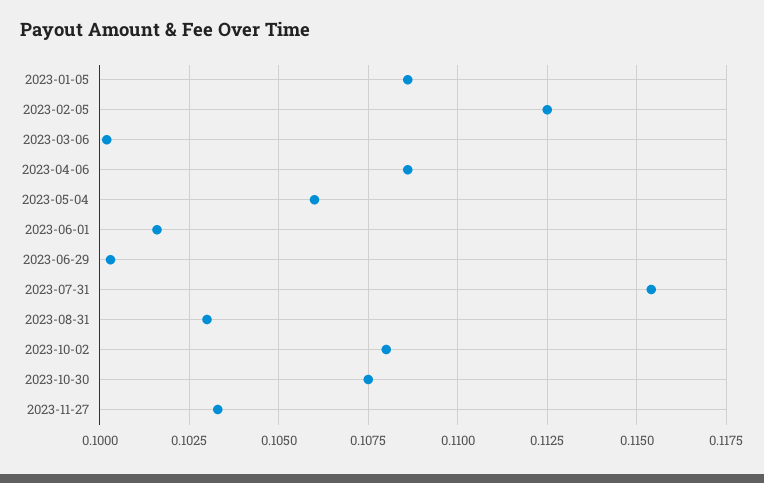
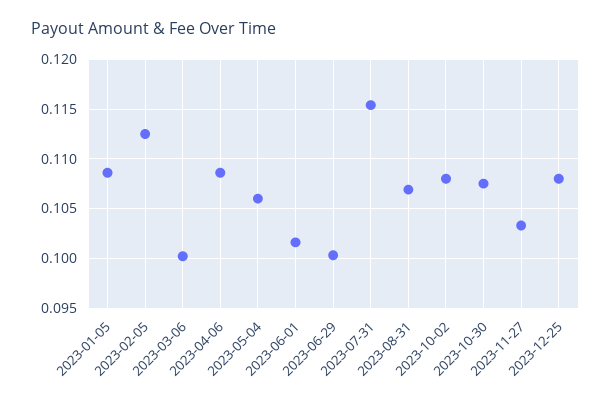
2023-08-31: 0.103 -> 0.107
2023-12-25: none -> 0.108

